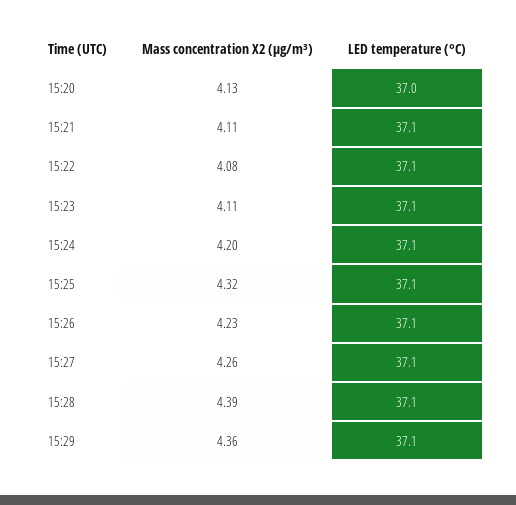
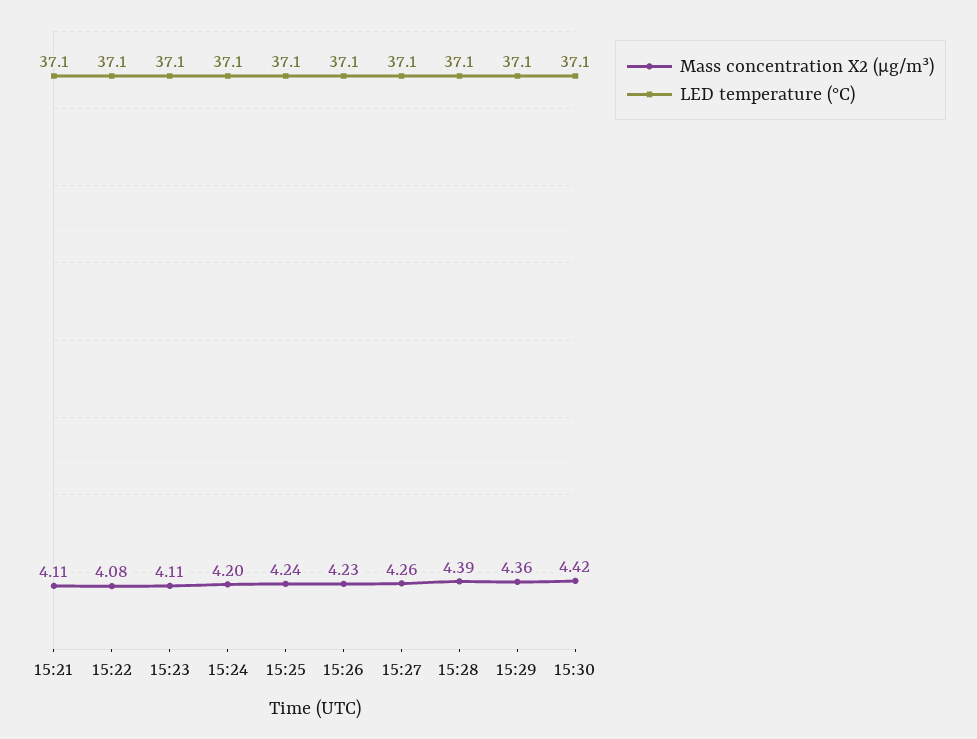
Mass concentration X2 (μg/m³), 15:20: 4.13 -> none
LED temperature (°C), 15:20: 37 -> none
Mass concentration X2 (μg/m³), 15:25: 4.32 -> 4.24
Mass concentration X2 (μg/m³), 15:30: none -> 4.42
LED temperature (°C), 15:30: none -> 37.1

